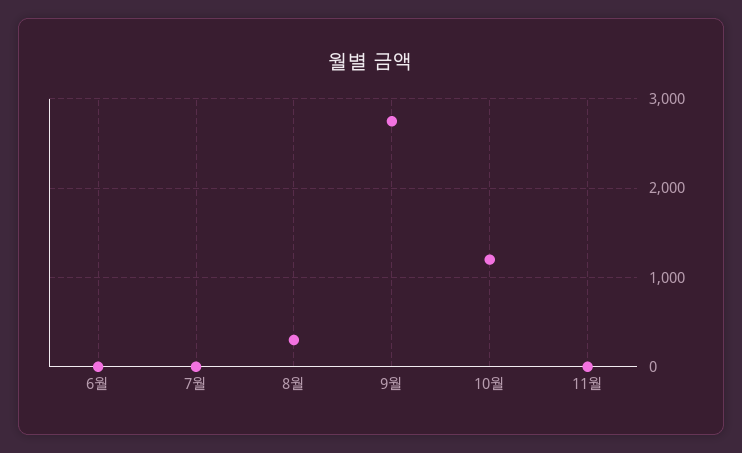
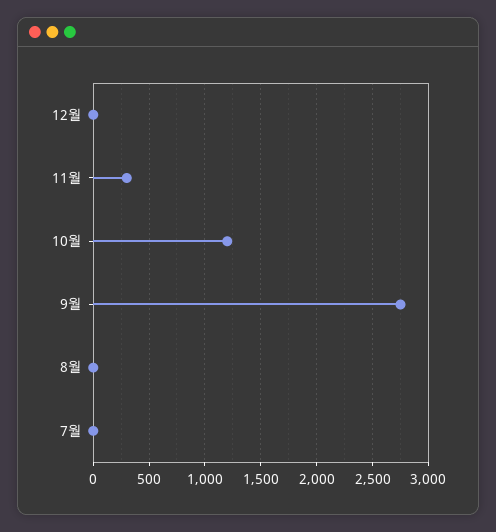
6월: 0 -> none
8월: 300 -> 0
11월: 0 -> 300
12월: none -> 0

